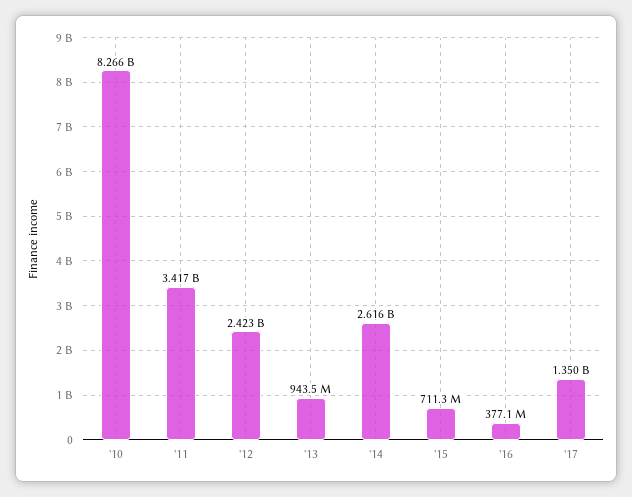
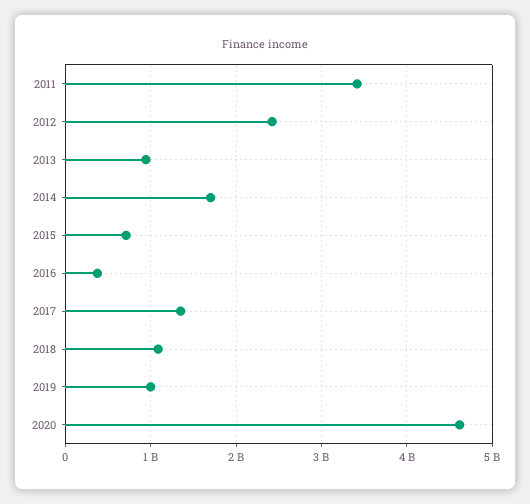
'10: 8266000000 -> none
'14: 2616000000 -> 1700000000
2018: none -> 1100000000
2019: none -> 1000000000
2020: none -> 4600000000

